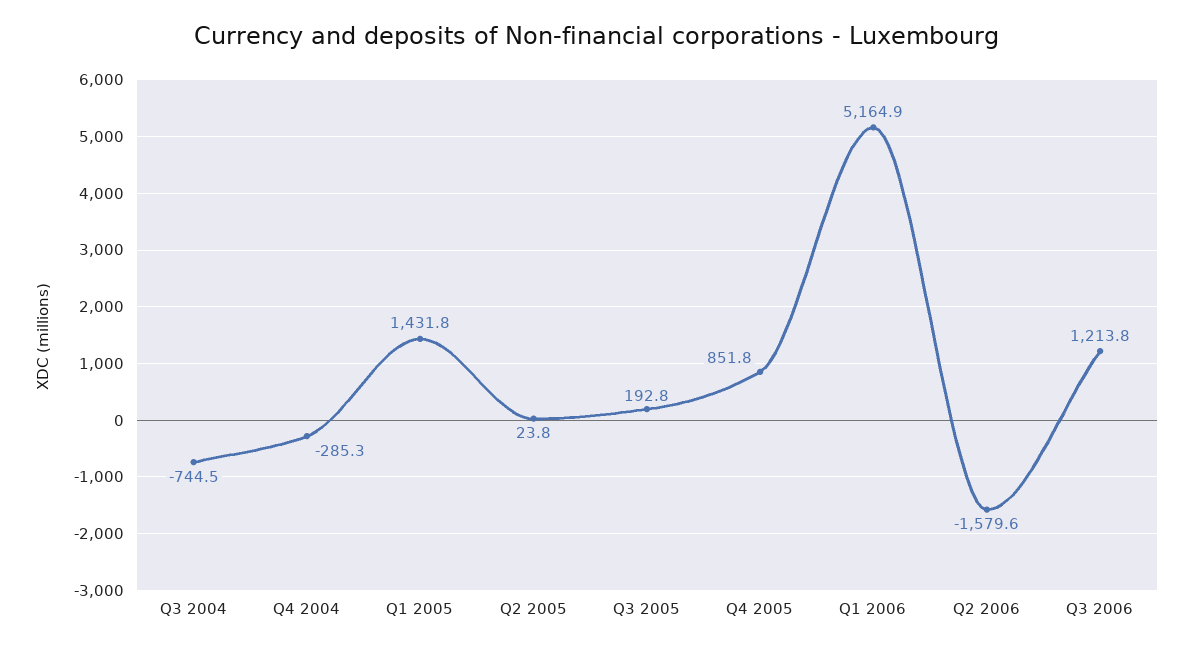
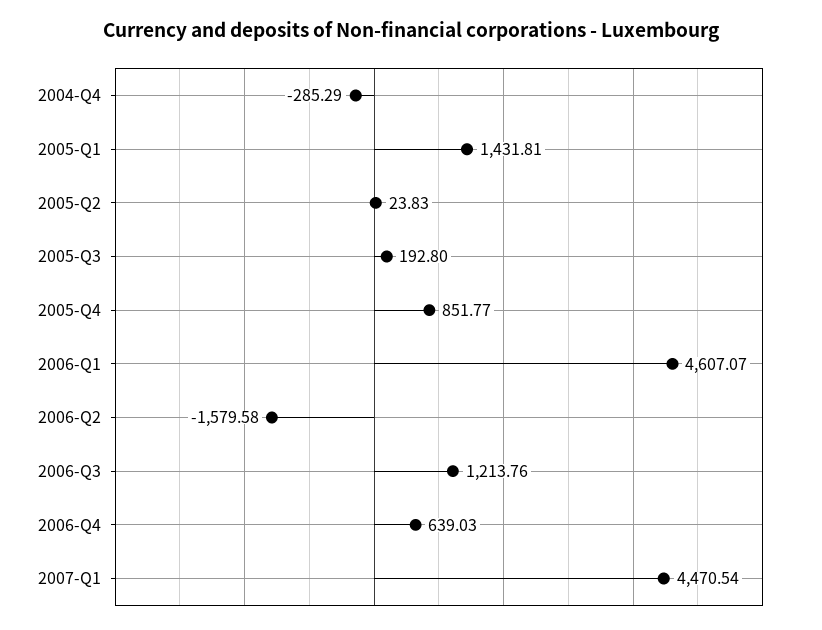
Q3 2004: -744.5 -> none
Q1 2006: 5164.9 -> 4607.07
2006-Q4: none -> 639.03
2007-Q1: none -> 4470.54

